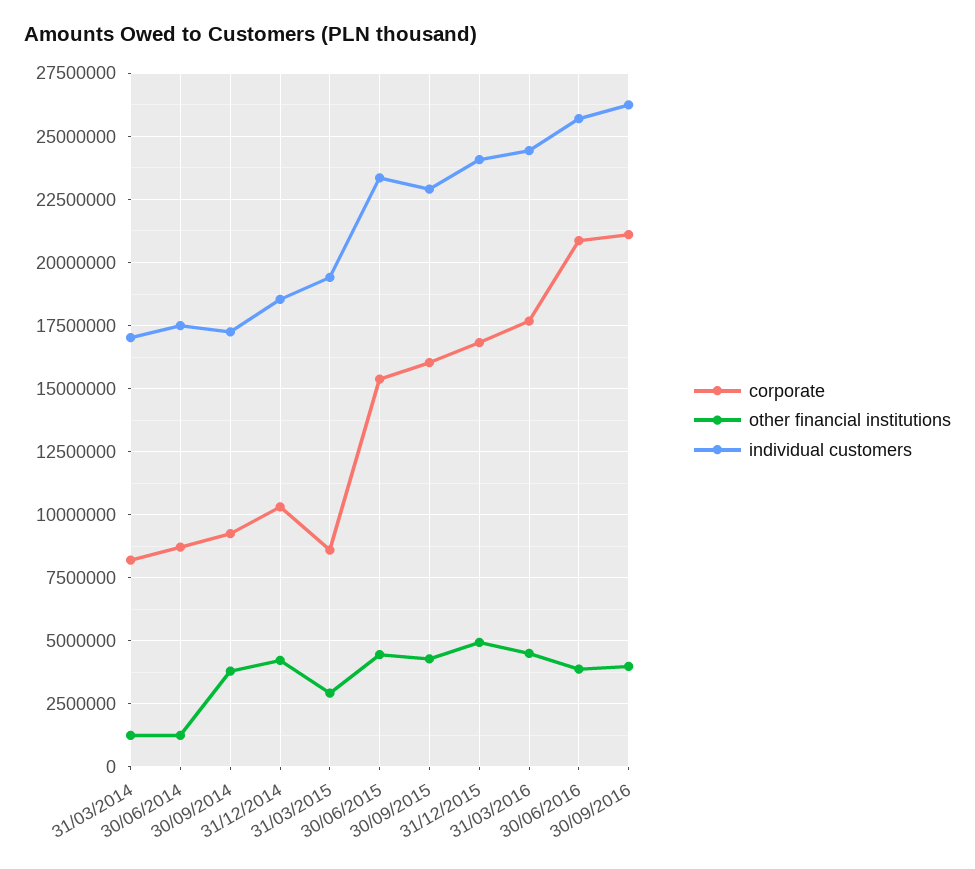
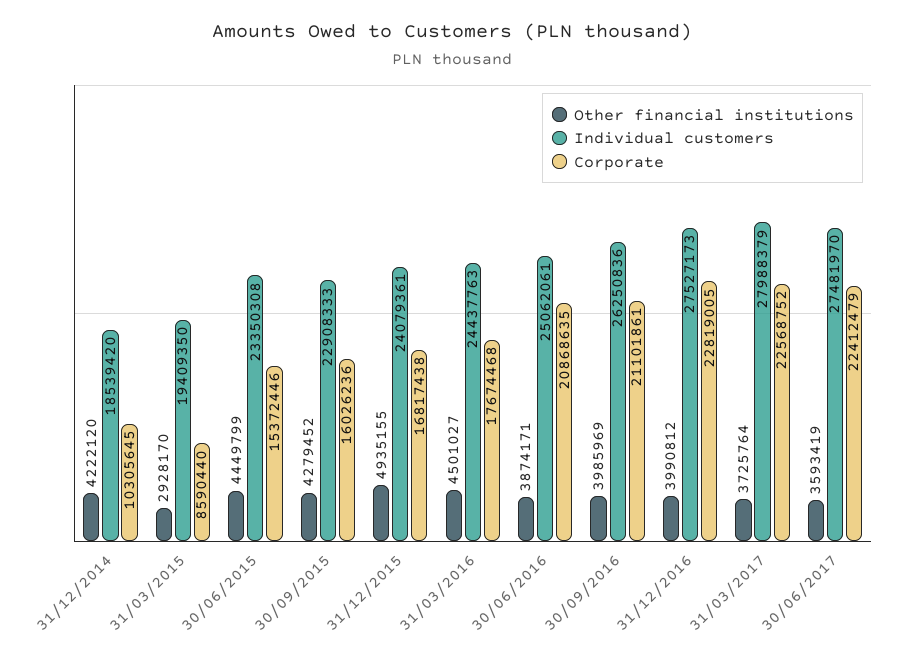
corporate, 31/03/2014: 8250000 -> none
other financial institutions, 31/03/2014: 1250000 -> none
individual customers, 31/03/2014: 17000000 -> none
corporate, 30/06/2014: 8750000 -> none
other financial institutions, 30/06/2014: 1250000 -> none
individual customers, 30/06/2014: 17500000 -> none
corporate, 30/09/2014: 9250000 -> none
other financial institutions, 30/09/2014: 3750000 -> none
individual customers, 30/09/2014: 17250000 -> none
individual customers, 30/06/2016: 25750000 -> 25062061
other financial institutions, 31/12/2016: none -> 3990812
individual customers, 31/12/2016: none -> 27527173
corporate, 31/12/2016: none -> 22819005
other financial institutions, 31/03/2017: none -> 3725764
individual customers, 31/03/2017: none -> 27988379
corporate, 31/03/2017: none -> 22568752
other financial institutions, 30/06/2017: none -> 3593419
individual customers, 30/06/2017: none -> 27481970
corporate, 30/06/2017: none -> 22412479

